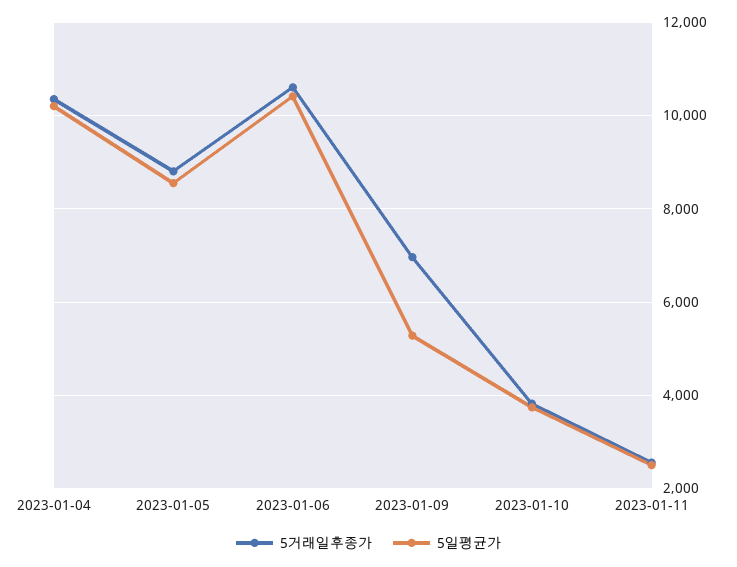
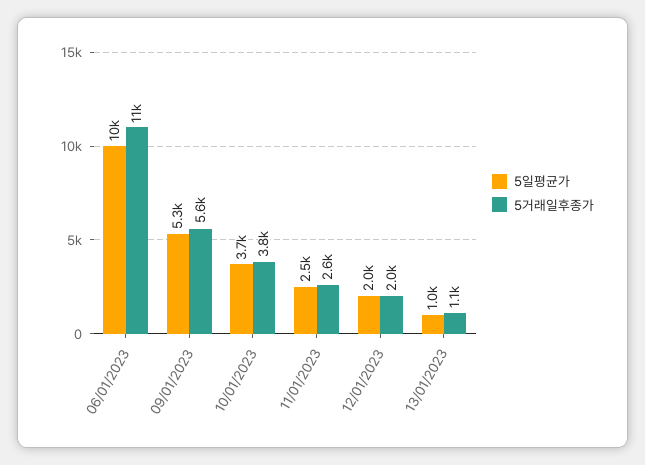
5거래일후종가, 2023-01-04: 10400 -> none
5일평균가, 2023-01-04: 10200 -> none
5거래일후종가, 2023-01-05: 8800 -> none
5일평균가, 2023-01-05: 8600 -> none
5거래일후종가, 2023-01-09: 7000 -> 5600
5일평균가, 12/01/2023: none -> 2000
5거래일후종가, 12/01/2023: none -> 2000
5일평균가, 13/01/2023: none -> 1000
5거래일후종가, 13/01/2023: none -> 1100

